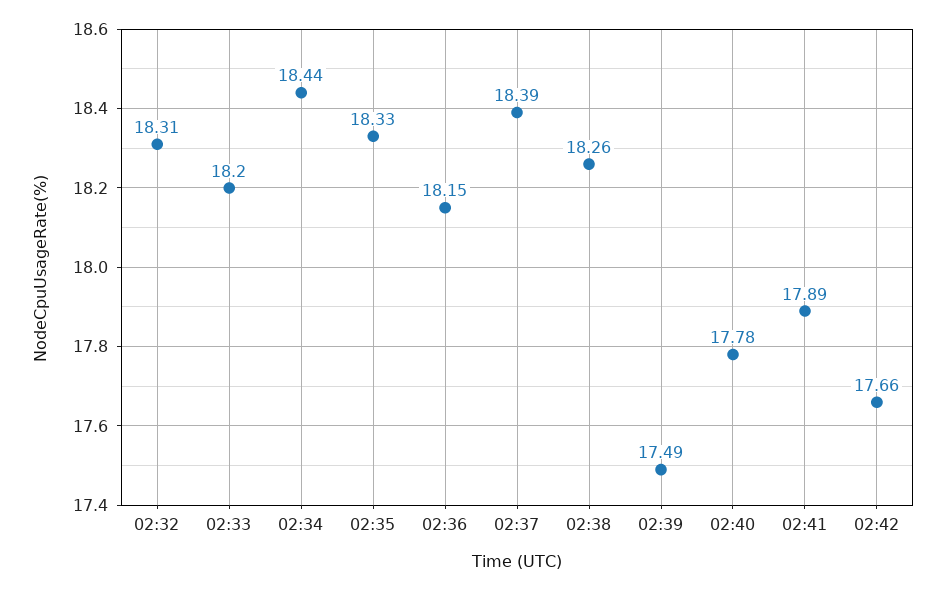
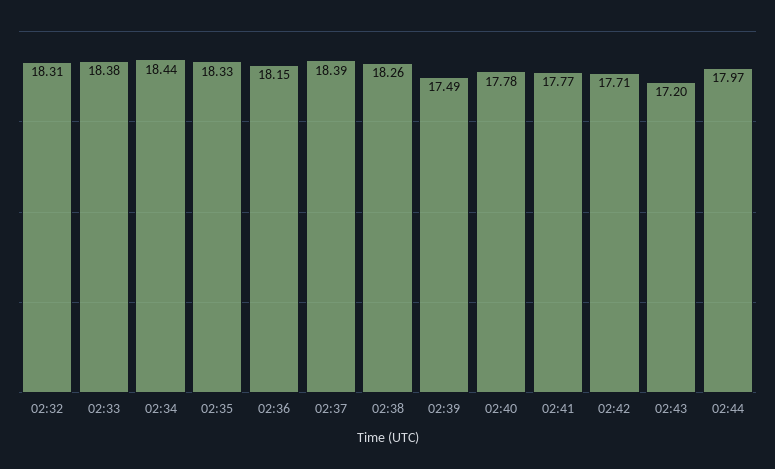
02:33: 18.2 -> 18.38
02:41: 17.89 -> 17.77
02:42: 17.66 -> 17.71
02:43: none -> 17.2
02:44: none -> 17.97

